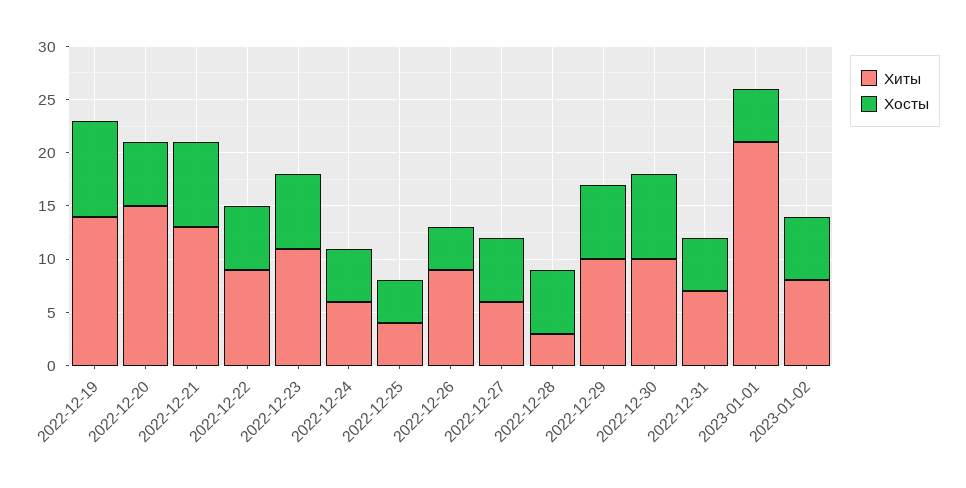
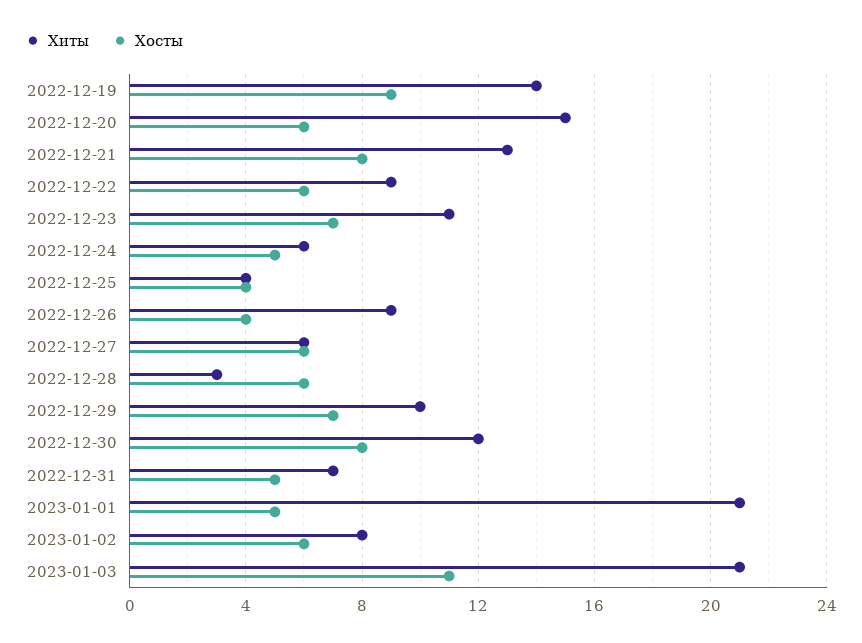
Хиты, 2022-12-30: 10 -> 12
Хиты, 2023-01-03: none -> 21
Хосты, 2023-01-03: none -> 11

